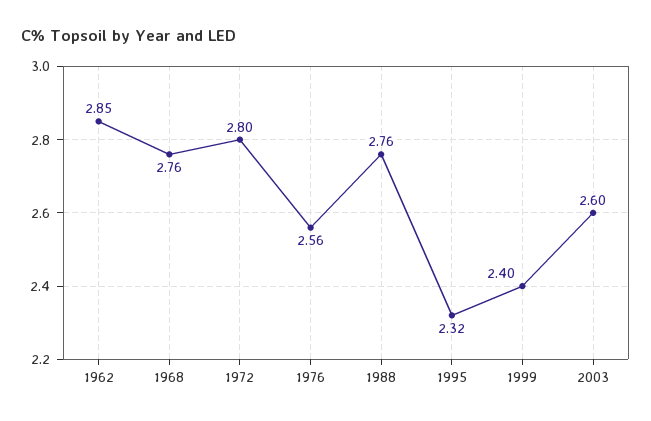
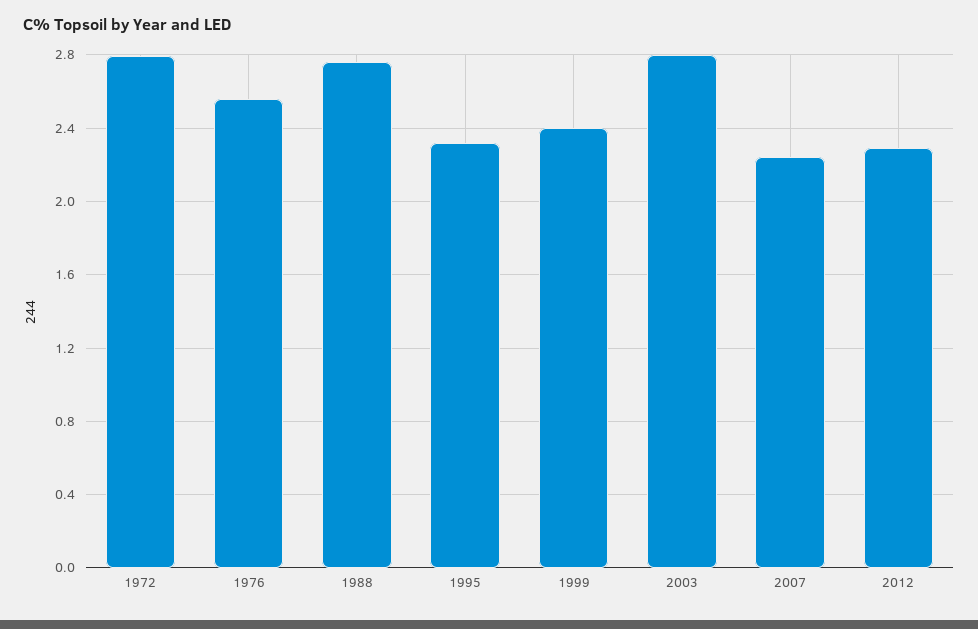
1962: 2.85 -> none
1968: 2.76 -> none
2003: 2.6 -> 2.8
2007: none -> 2.25
2012: none -> 2.3

